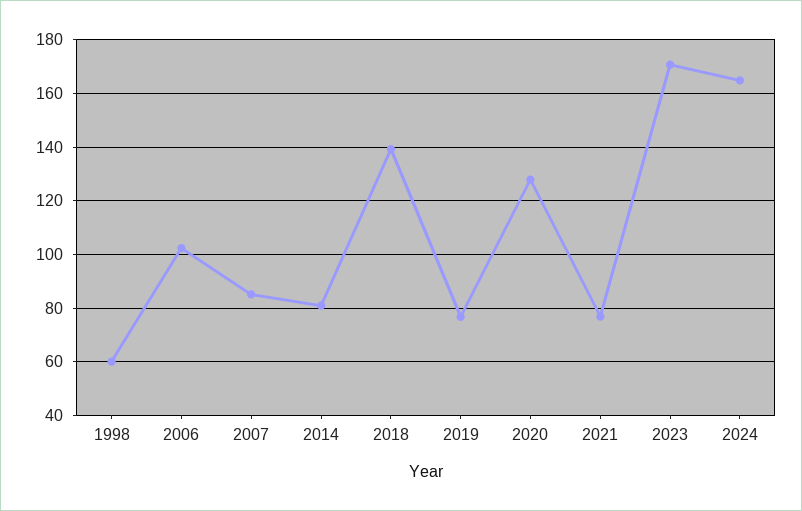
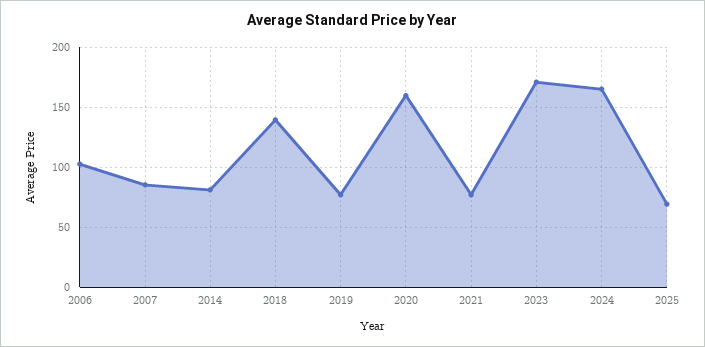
1998: 60 -> none
2020: 127.5 -> 160
2025: none -> 70

